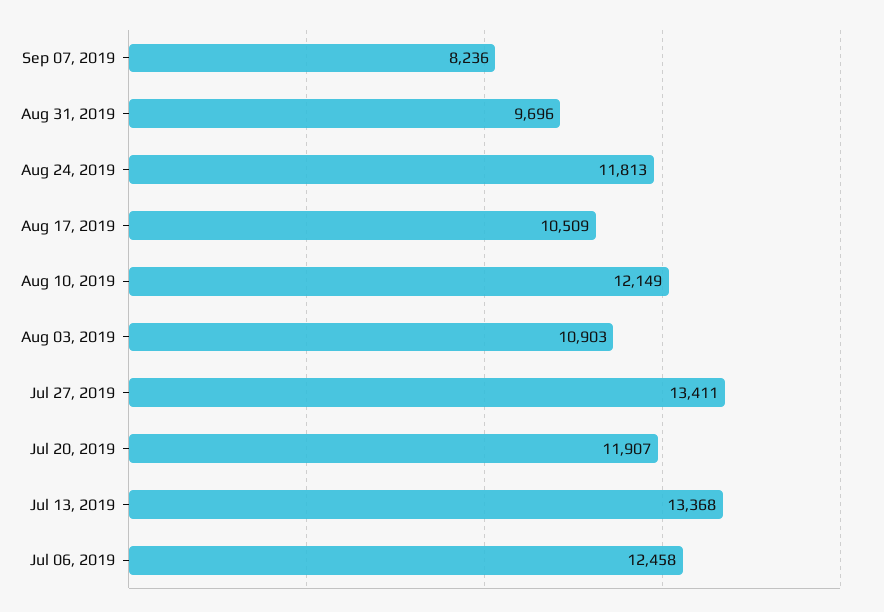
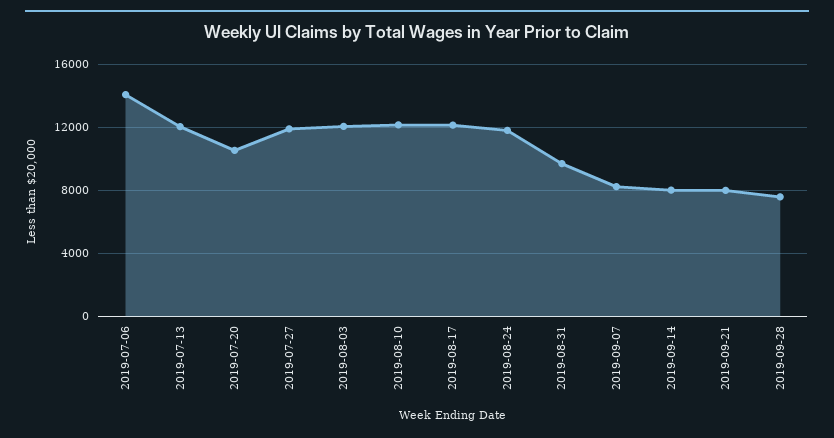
Aug 17, 2019: 10509 -> 12000
Aug 03, 2019: 10903 -> 12000
Jul 27, 2019: 13411 -> 12000
Jul 20, 2019: 11907 -> 10500
Jul 13, 2019: 13368 -> 12000
Jul 06, 2019: 12458 -> 14000
2019-09-14: none -> 8000
2019-09-21: none -> 8000
2019-09-28: none -> 7500

